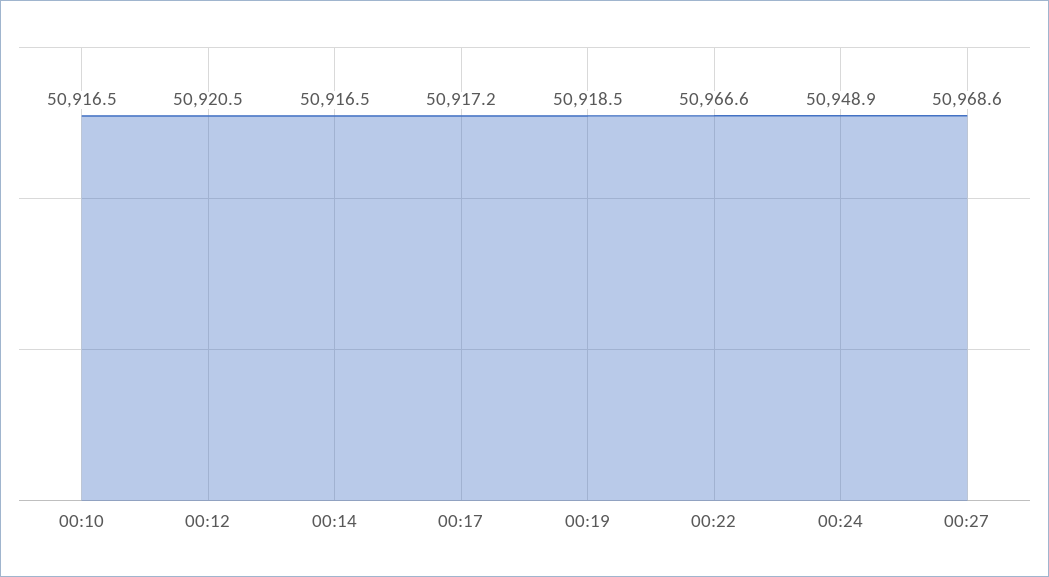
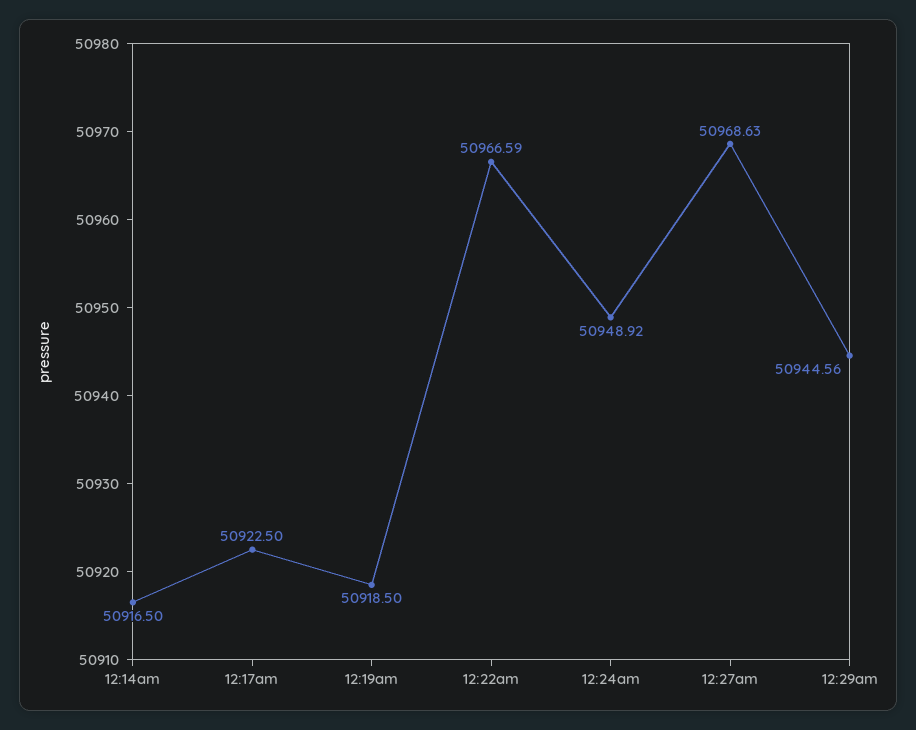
00:10: 50916.5 -> none
00:12: 50920.5 -> none
00:17: 50917.2 -> 50922.5
12:29am: none -> 50944.56

